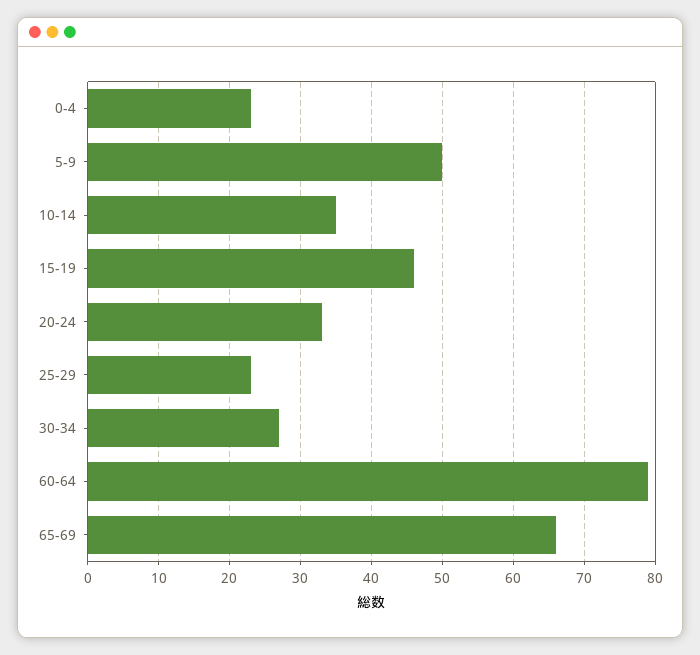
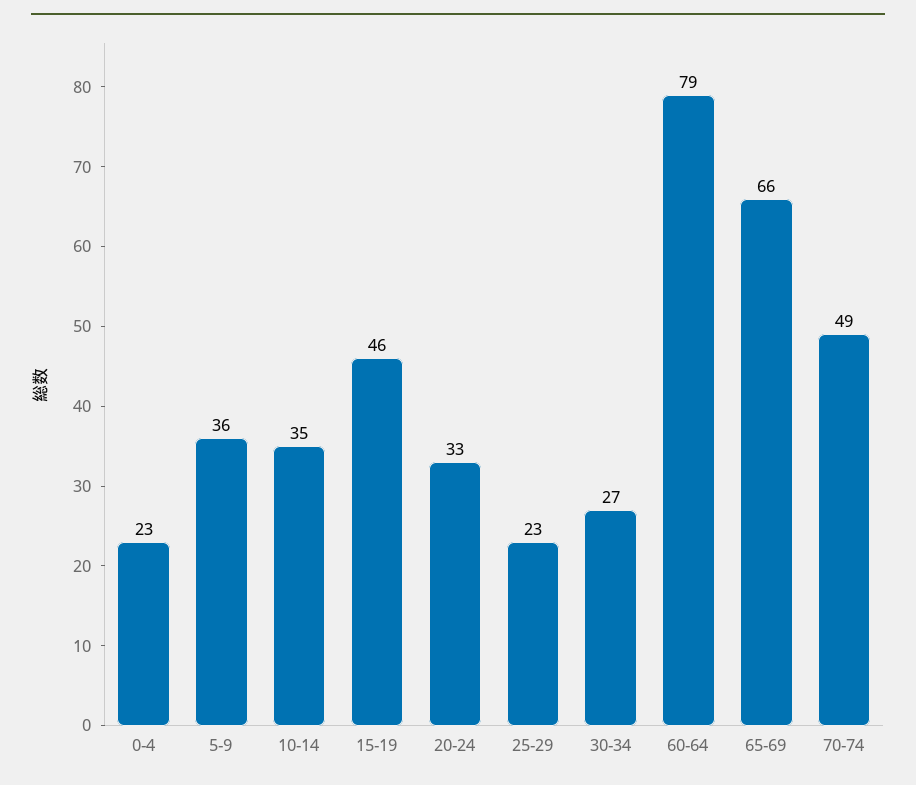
5-9: 50 -> 36
70-74: none -> 49

